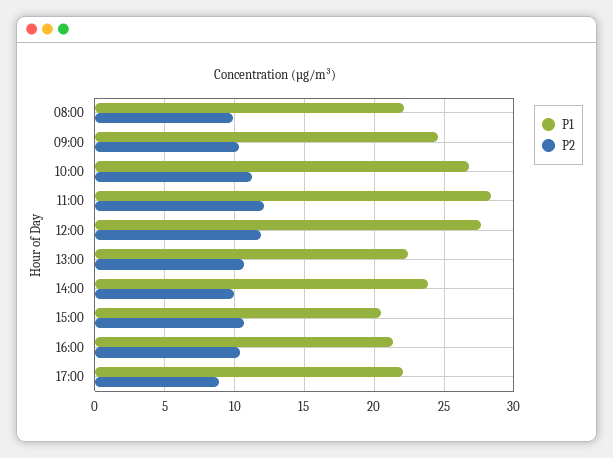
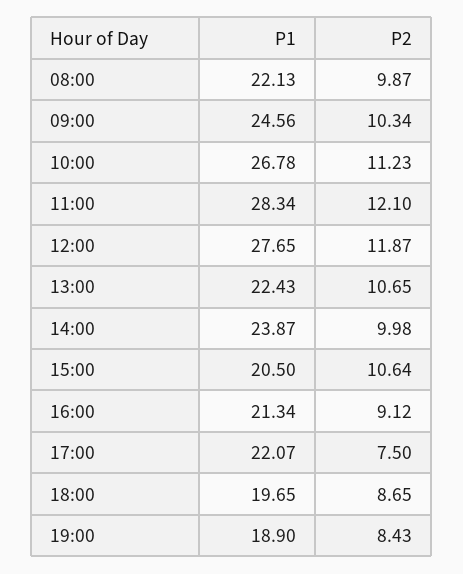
P2, 16:00: 10.5 -> 9.12
P2, 17:00: 9 -> 7.5
P1, 18:00: none -> 19.65
P2, 18:00: none -> 8.65
P1, 19:00: none -> 18.9
P2, 19:00: none -> 8.43

